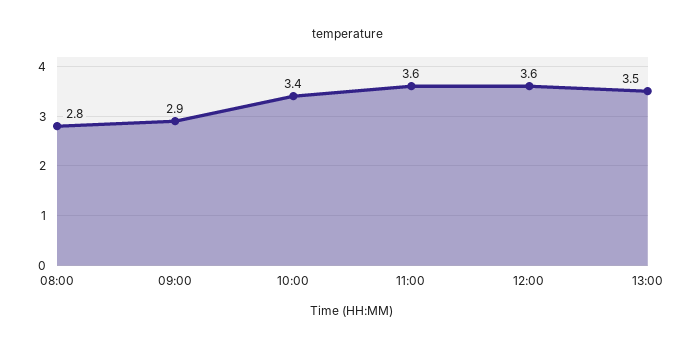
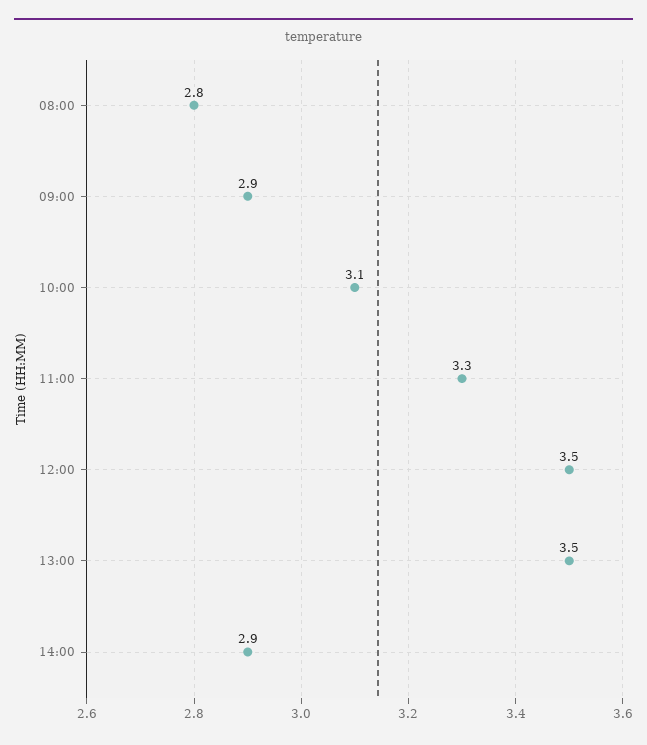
10:00: 3.4 -> 3.1
11:00: 3.6 -> 3.3
12:00: 3.6 -> 3.5
14:00: none -> 2.9

